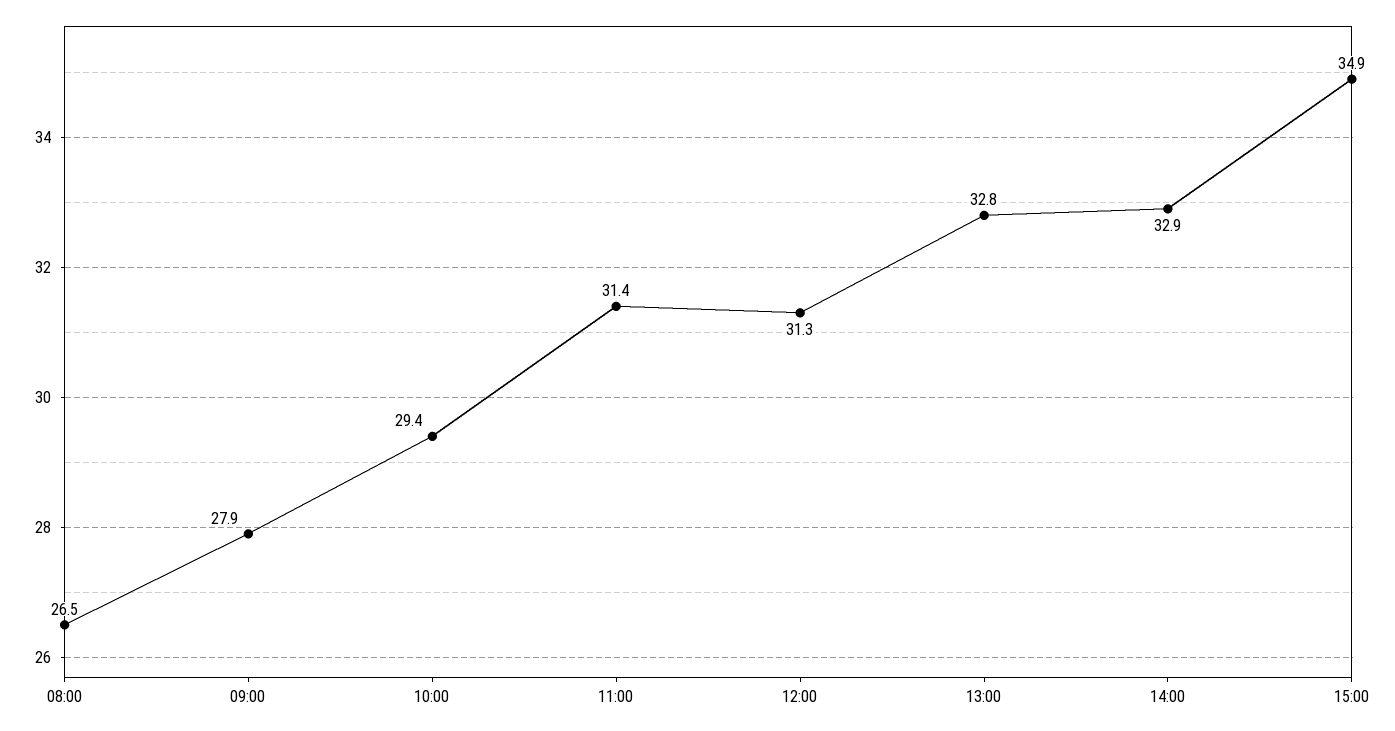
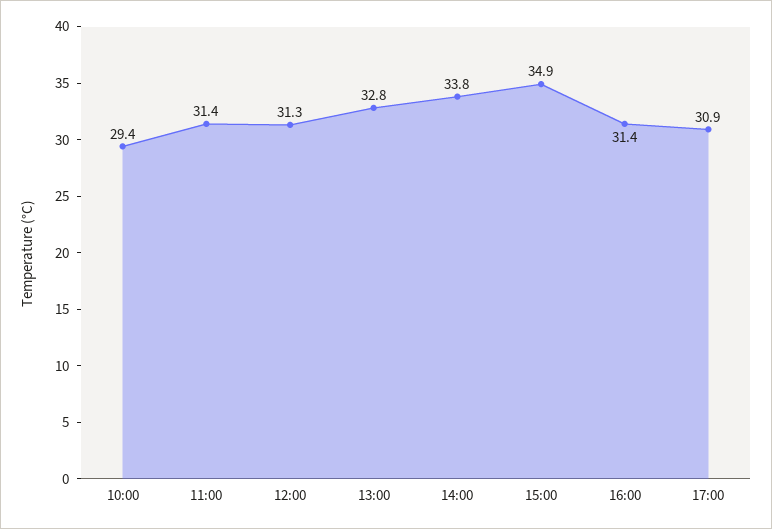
08:00: 26.5 -> none
09:00: 27.9 -> none
14:00: 32.9 -> 33.8
16:00: none -> 31.4
17:00: none -> 30.9

